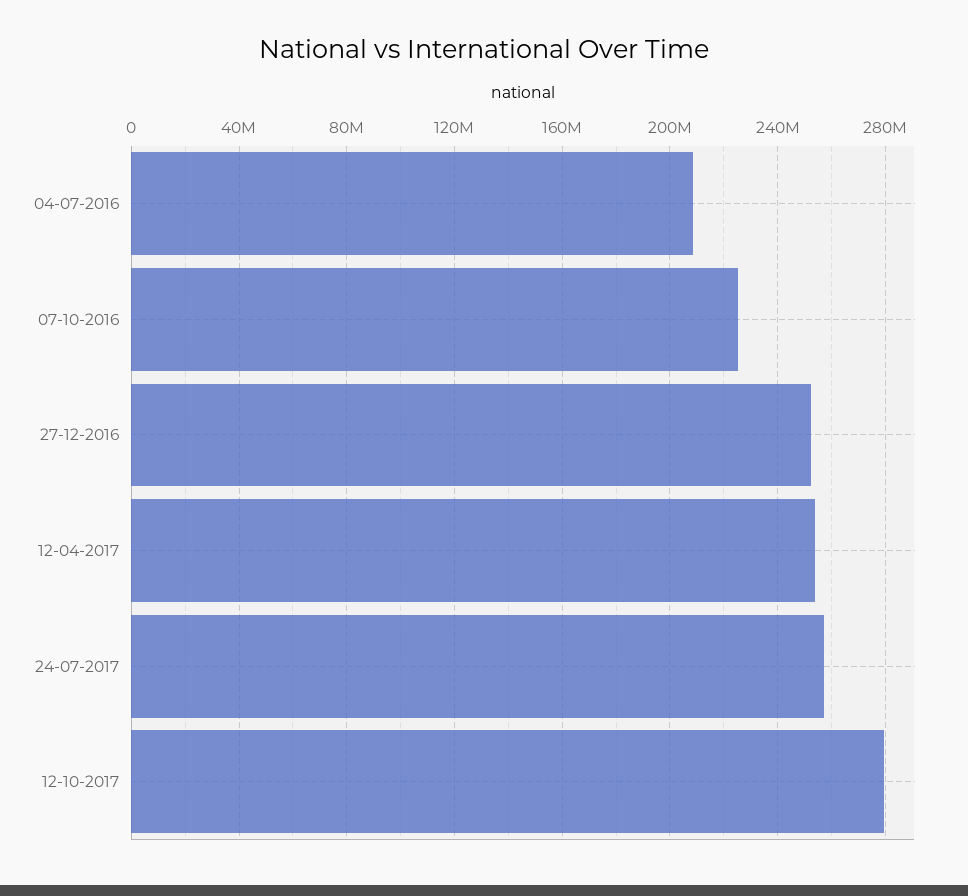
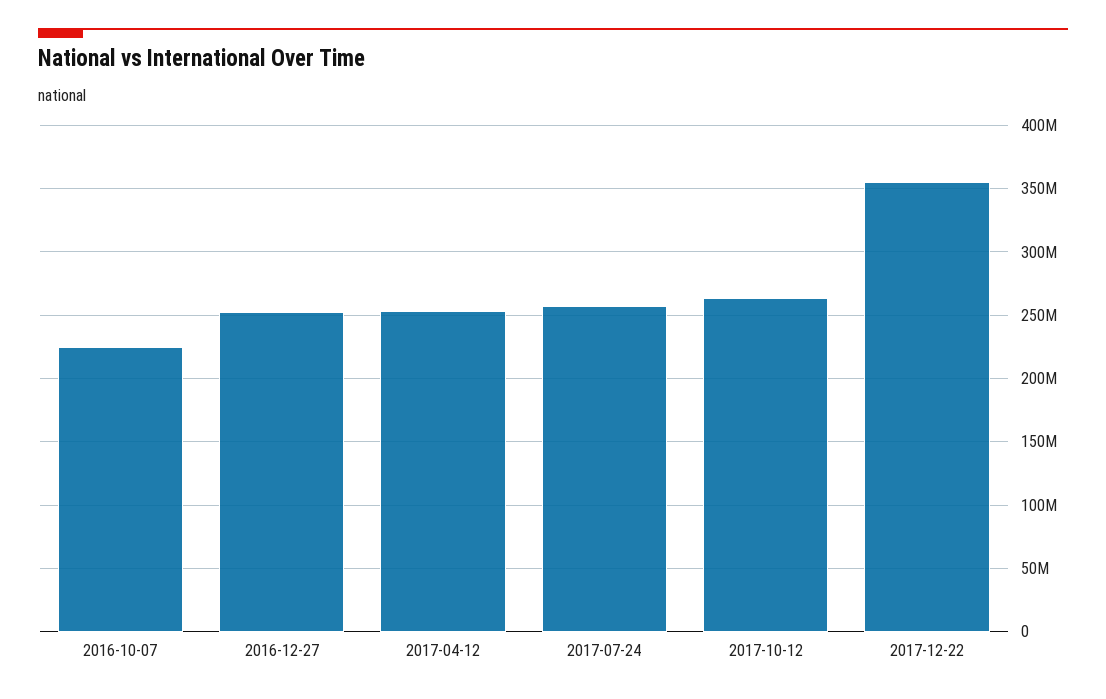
04-07-2016: 210000000 -> none
12-10-2017: 280000000 -> 265000000
2017-12-22: none -> 355000000

